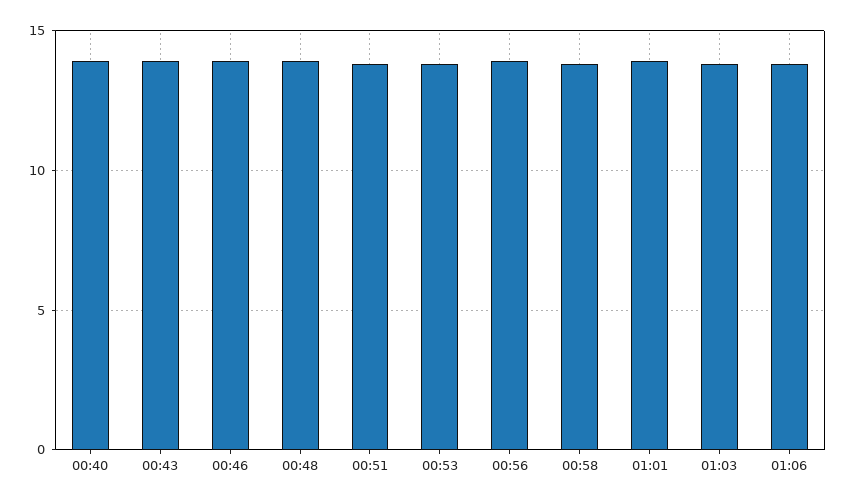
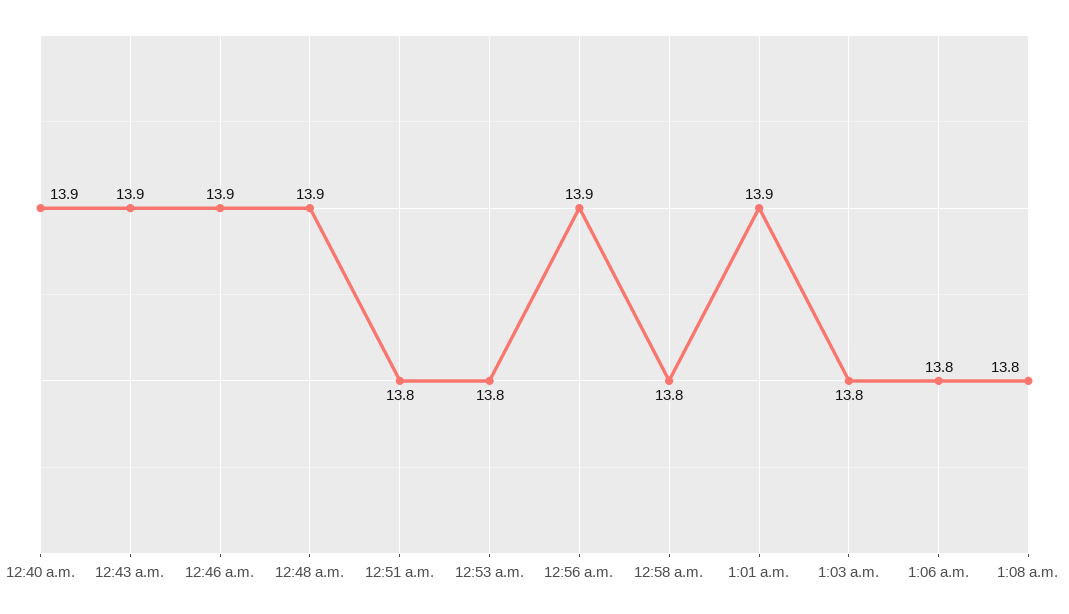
1:08 a.m.: none -> 13.8

